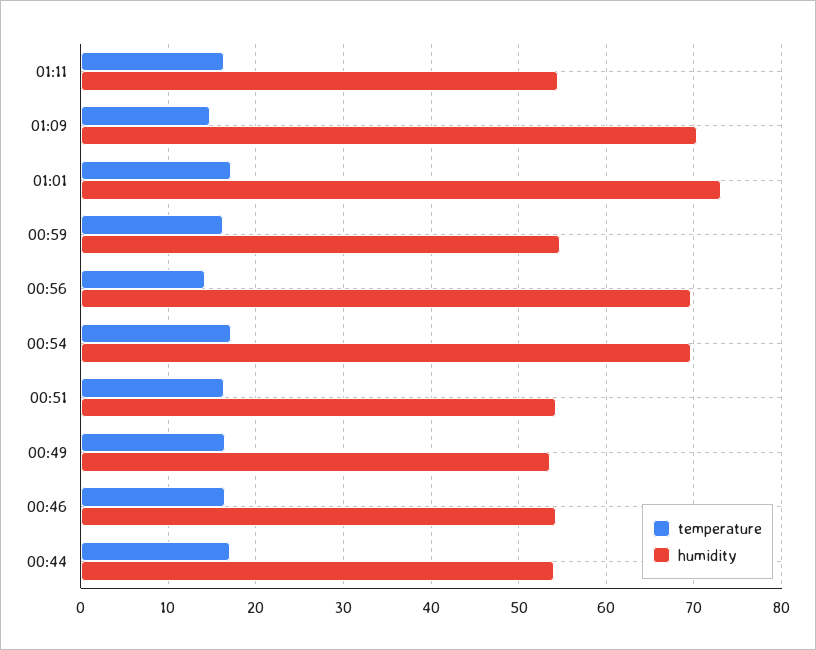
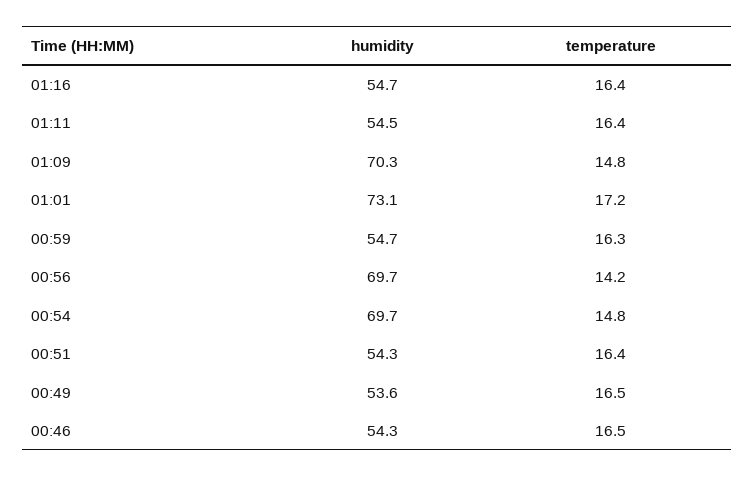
temperature, 00:54: 17 -> 14.8
temperature, 00:44: 17 -> none
humidity, 00:44: 54 -> none
humidity, 01:16: none -> 54.7
temperature, 01:16: none -> 16.4

